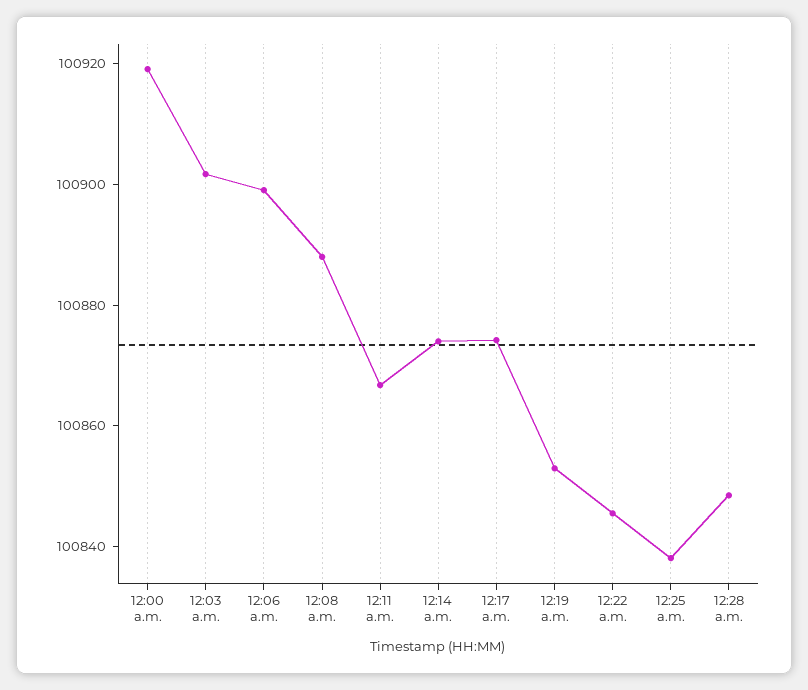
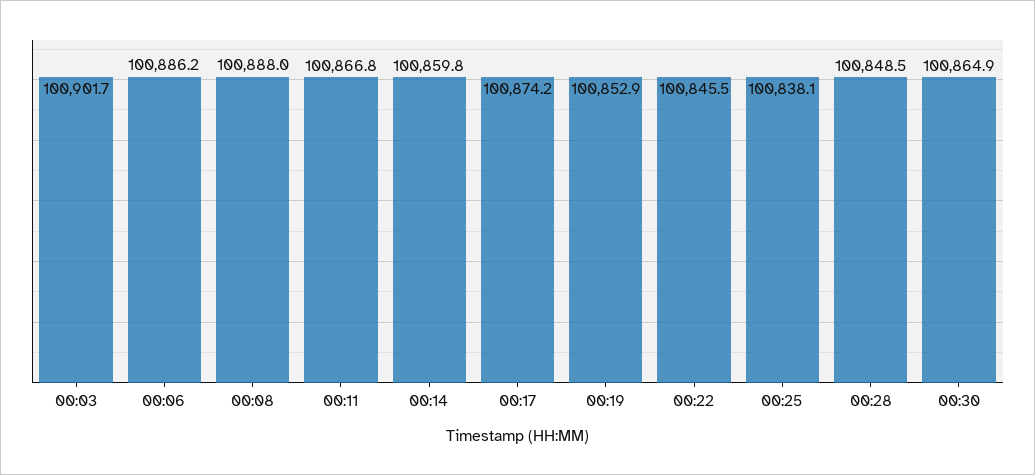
12:00 a.m.: 100920 -> none
12:06 a.m.: 100900 -> 100886.2
12:14 a.m.: 100875 -> 100859.8
00:30: none -> 100864.9

